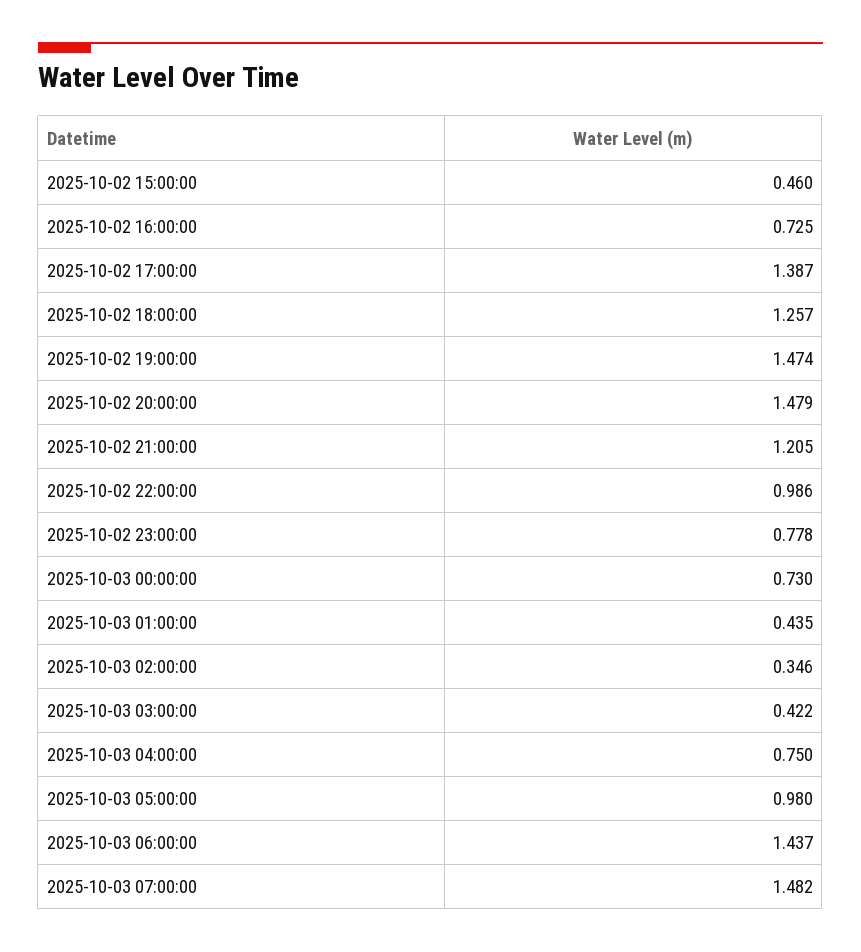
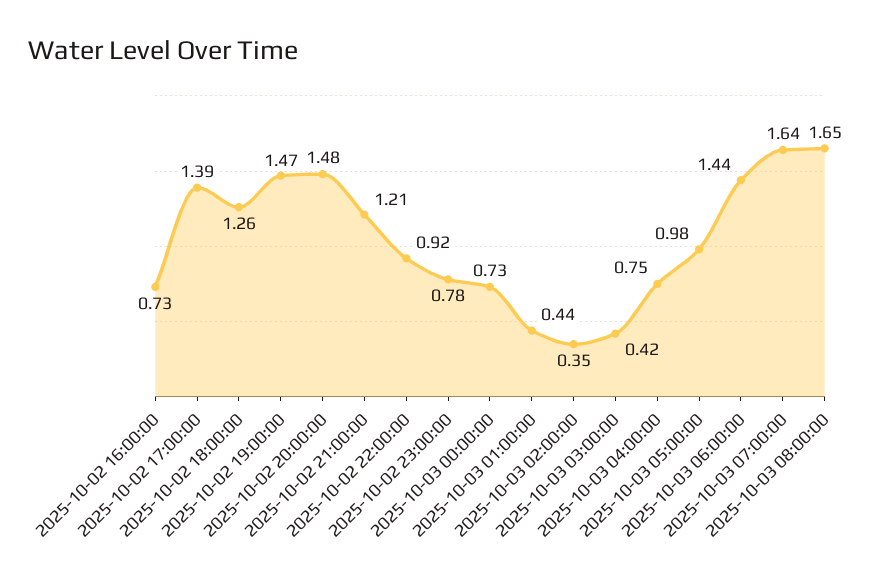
2025-10-02 15:00:00: 0.46 -> none
2025-10-02 22:00:00: 0.986 -> 0.92
2025-10-03 07:00:00: 1.482 -> 1.64
2025-10-03 08:00:00: none -> 1.65

